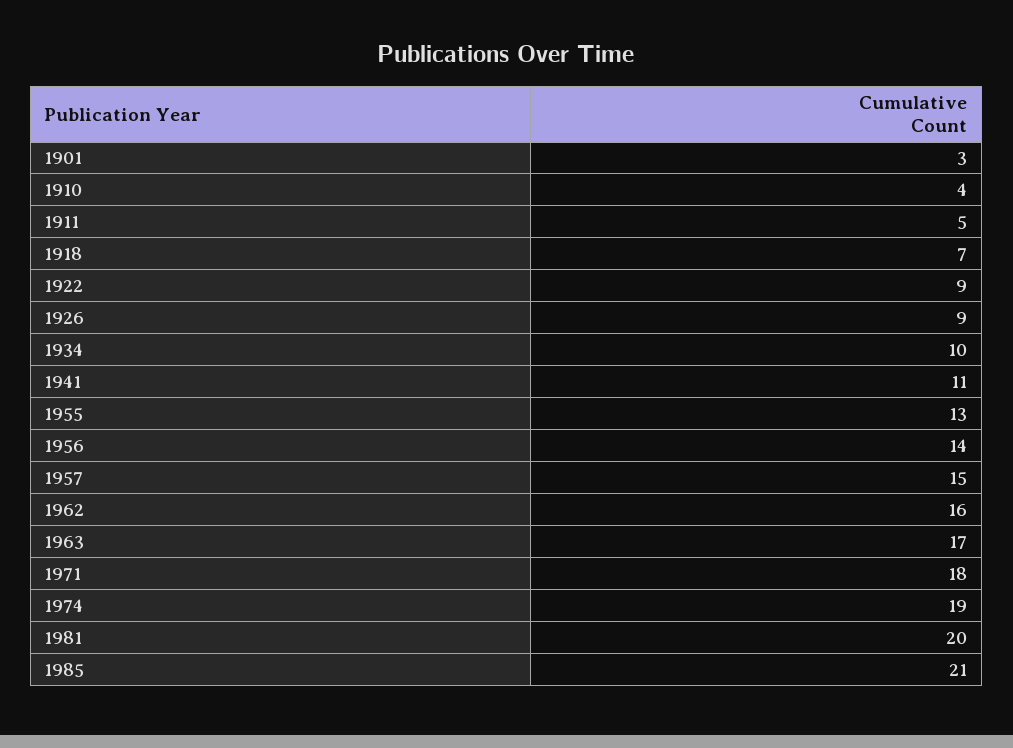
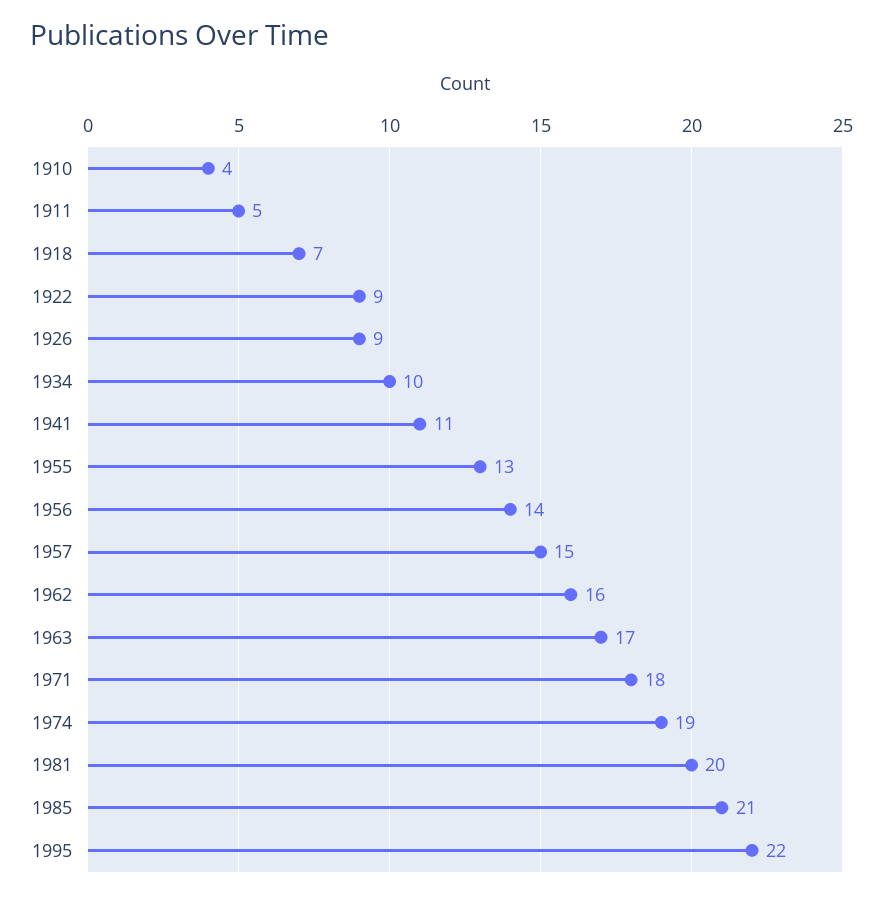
1901: 3 -> none
1995: none -> 22

